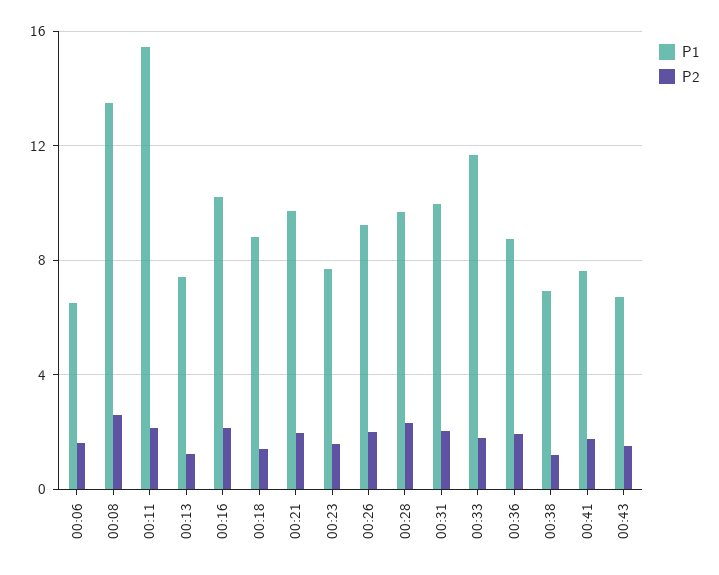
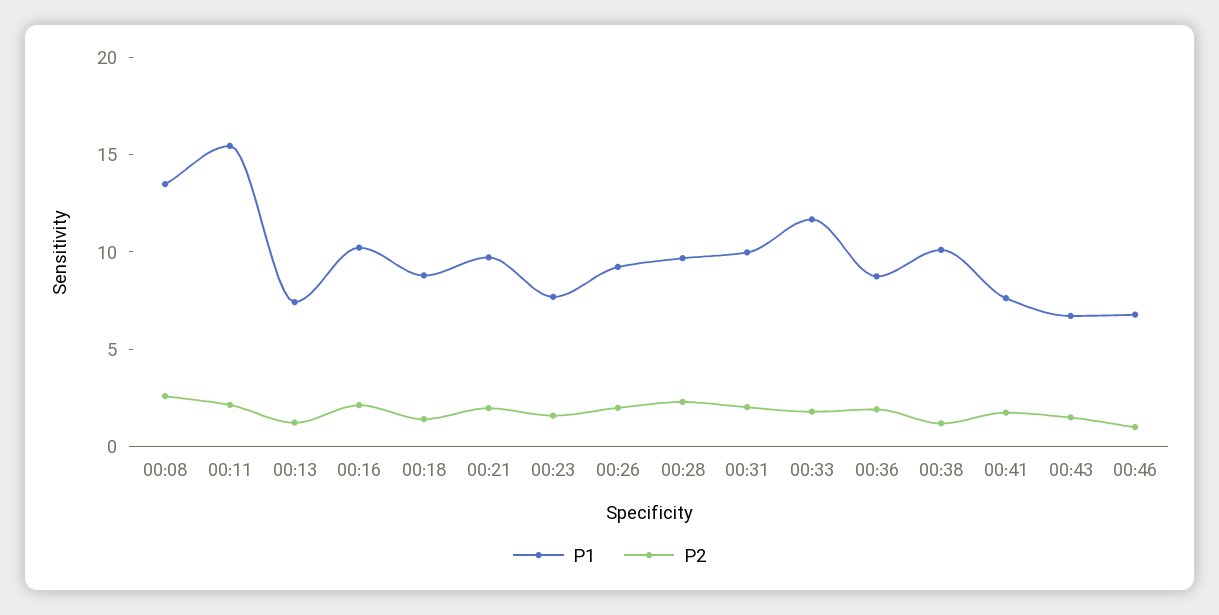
P1, 00:06: 6.5 -> none
P2, 00:06: 1.5 -> none
P1, 00:38: 7 -> 10
P1, 00:46: none -> 7
P2, 00:46: none -> 1

